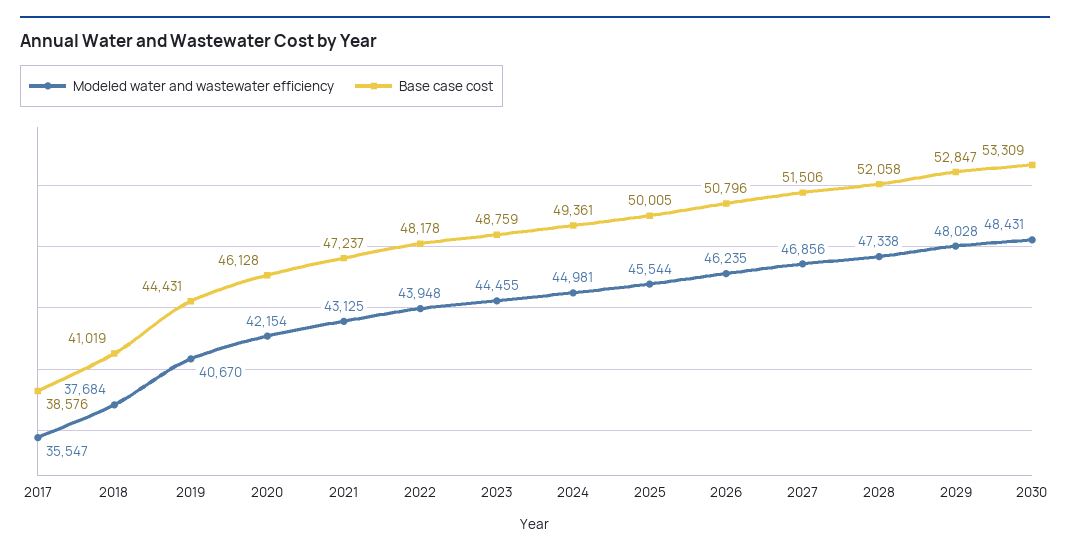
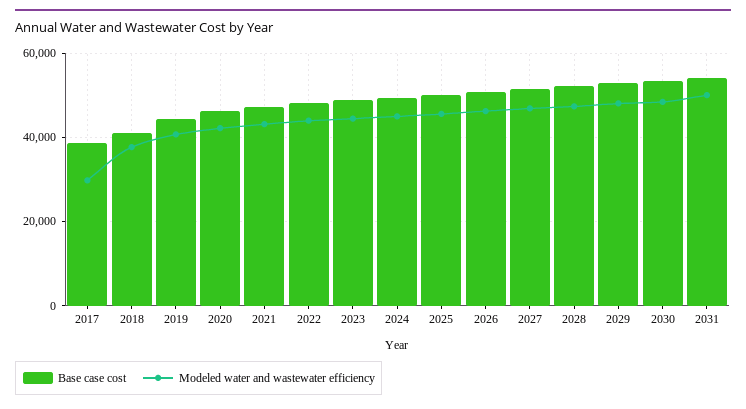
Modeled water and wastewater efficiency, 2017: 35547 -> 30000
Base case cost, 2031: none -> 54000
Modeled water and wastewater efficiency, 2031: none -> 50000

